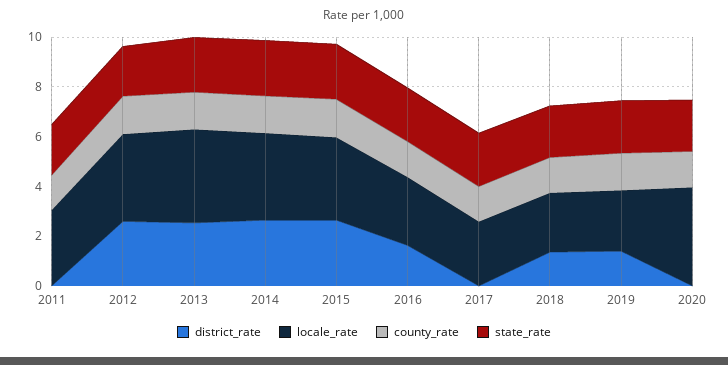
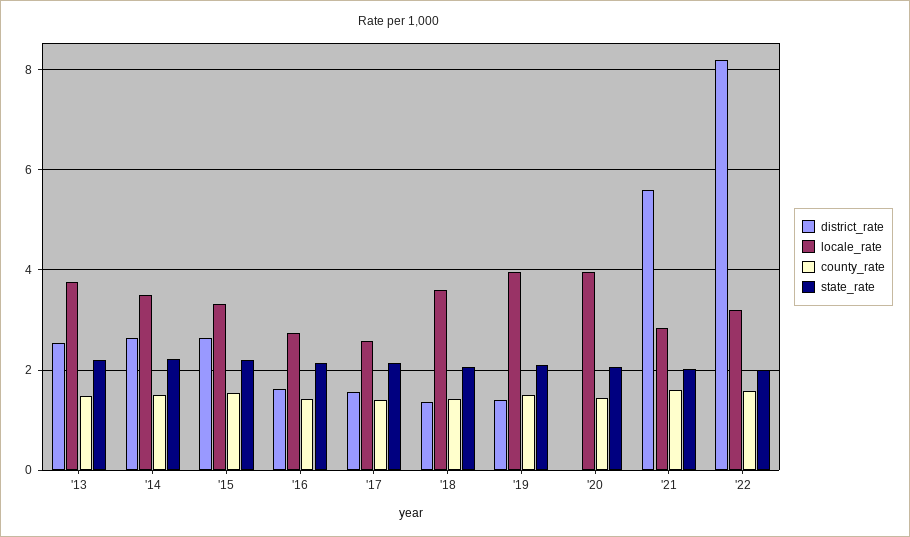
district_rate, 2011: 0 -> none
locale_rate, 2011: 3 -> none
county_rate, 2011: 1.5 -> none
state_rate, 2011: 2 -> none
district_rate, 2012: 2.5 -> none
locale_rate, 2012: 3.5 -> none
county_rate, 2012: 1.5 -> none
state_rate, 2012: 2 -> none
district_rate, 2017: 0 -> 1.6
locale_rate, 2018: 2.5 -> 3.6
locale_rate, 2019: 2.5 -> 4
district_rate, '21: none -> 5.6
locale_rate, '21: none -> 2.8
county_rate, '21: none -> 1.6
state_rate, '21: none -> 2
district_rate, '22: none -> 8.2
locale_rate, '22: none -> 3.2
county_rate, '22: none -> 1.6
state_rate, '22: none -> 2

